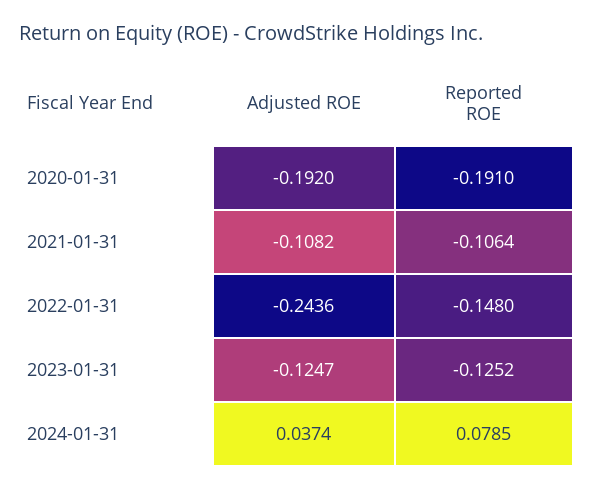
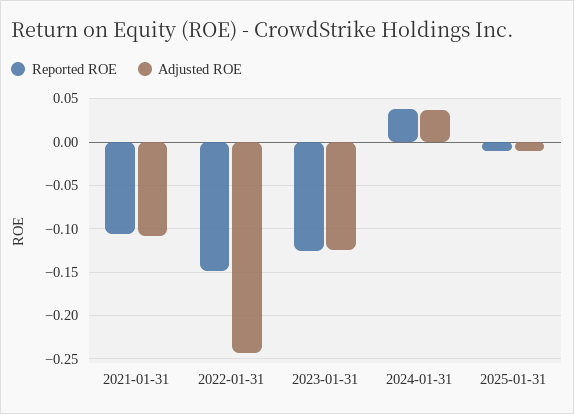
Adjusted ROE, 2020-01-31: -0.192 -> none
Reported ROE, 2020-01-31: -0.191 -> none
Reported ROE, 2024-01-31: 0.0785 -> 0.04
Reported ROE, 2025-01-31: none -> -0.01
Adjusted ROE, 2025-01-31: none -> -0.01

